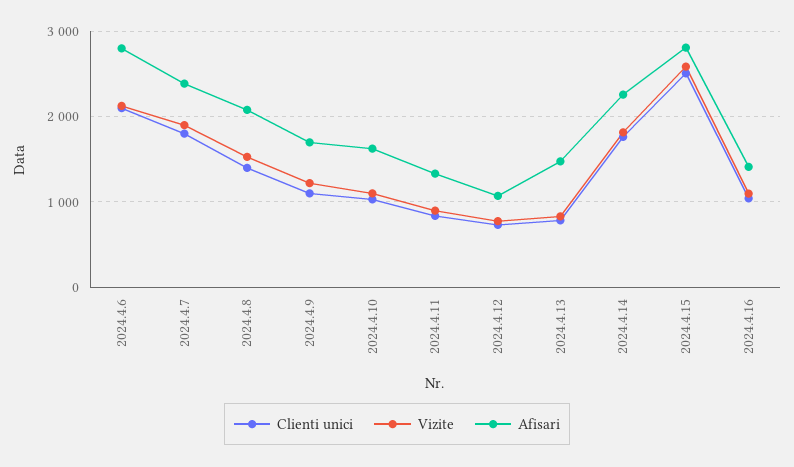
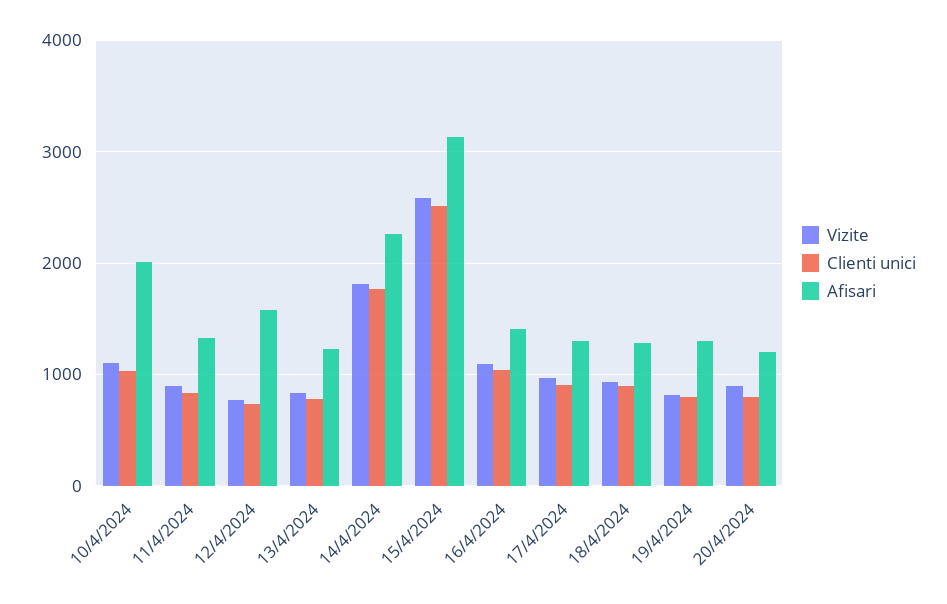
Clienti unici, 2024.4.6: 2100 -> none
Vizite, 2024.4.6: 2100 -> none
Afisari, 2024.4.6: 2800 -> none
Clienti unici, 2024.4.7: 1800 -> none
Vizite, 2024.4.7: 1900 -> none
Afisari, 2024.4.7: 2400 -> none
Clienti unici, 2024.4.8: 1400 -> none
Vizite, 2024.4.8: 1500 -> none
Afisari, 2024.4.8: 2100 -> none
Clienti unici, 2024.4.9: 1100 -> none
Vizite, 2024.4.9: 1200 -> none
Afisari, 2024.4.9: 1700 -> none
Afisari, 2024.4.10: 1600 -> 2000
Afisari, 2024.4.12: 1100 -> 1600
Afisari, 2024.4.13: 1500 -> 1200
Afisari, 2024.4.15: 2800 -> 3100
Vizite, 17/4/2024: none -> 1000
Clienti unici, 17/4/2024: none -> 900
Afisari, 17/4/2024: none -> 1300
Vizite, 18/4/2024: none -> 900
Clienti unici, 18/4/2024: none -> 900
Afisari, 18/4/2024: none -> 1300
Vizite, 19/4/2024: none -> 800
Clienti unici, 19/4/2024: none -> 800
Afisari, 19/4/2024: none -> 1300
Vizite, 20/4/2024: none -> 900
Clienti unici, 20/4/2024: none -> 800
Afisari, 20/4/2024: none -> 1200

